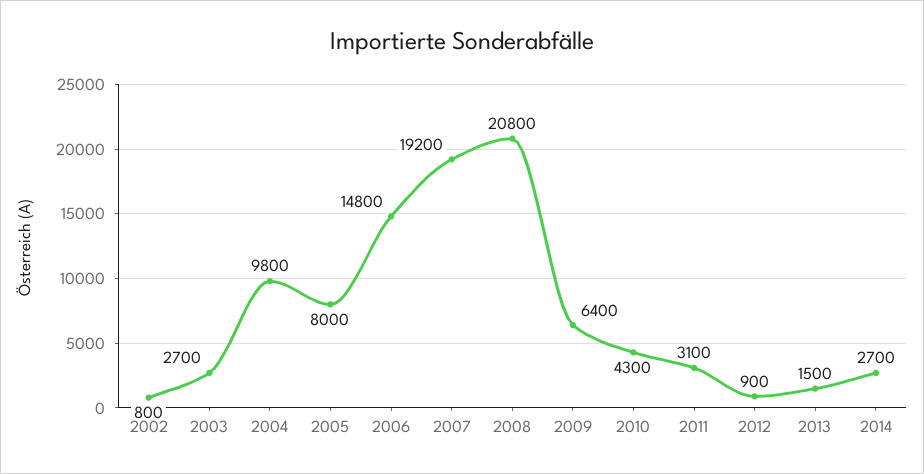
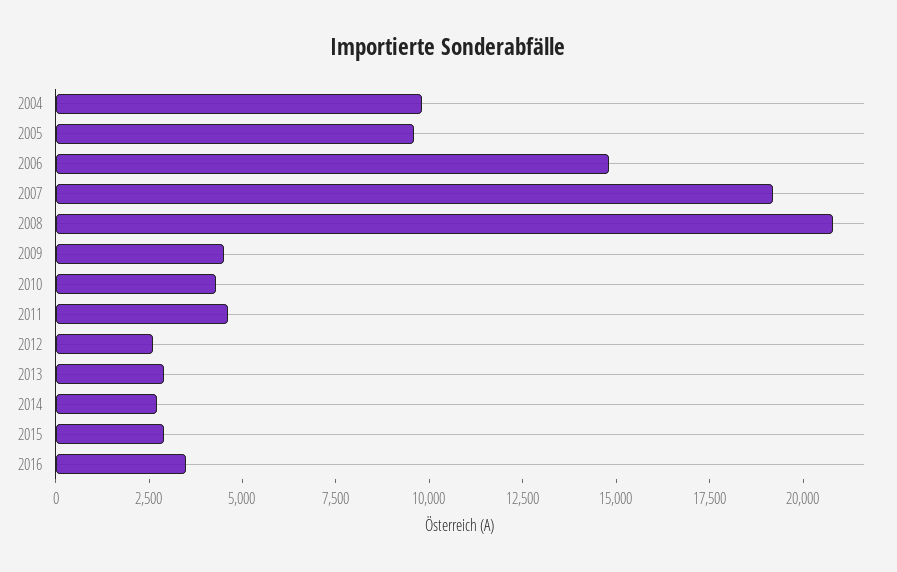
2002: 800 -> none
2003: 2700 -> none
2005: 8000 -> 9500
2009: 6400 -> 4500
2011: 3100 -> 4500
2012: 900 -> 2500
2013: 1500 -> 3000
2015: none -> 3000
2016: none -> 3500

